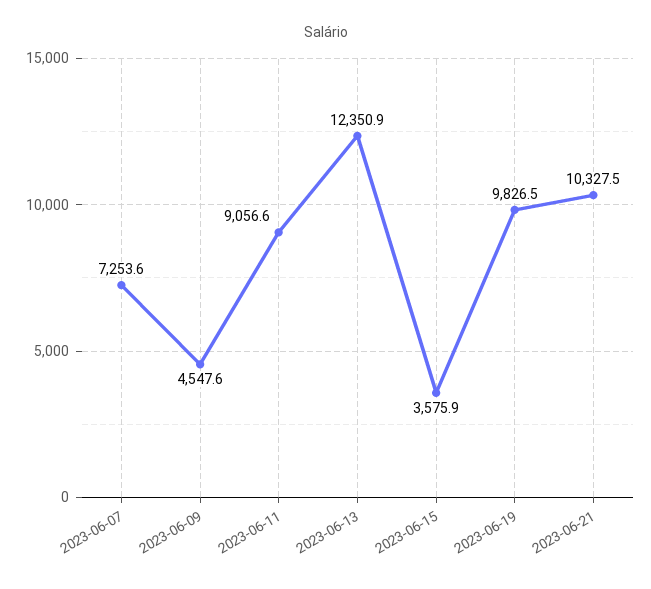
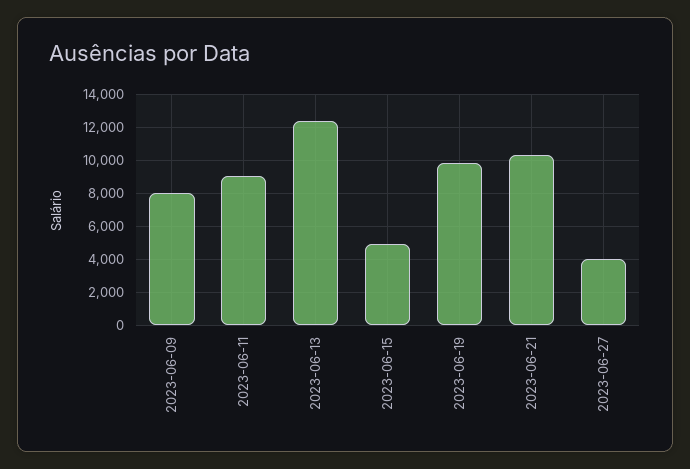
2023-06-07: 7253.6 -> none
2023-06-09: 4547.6 -> 8000
2023-06-15: 3575.9 -> 5000
2023-06-27: none -> 4000

